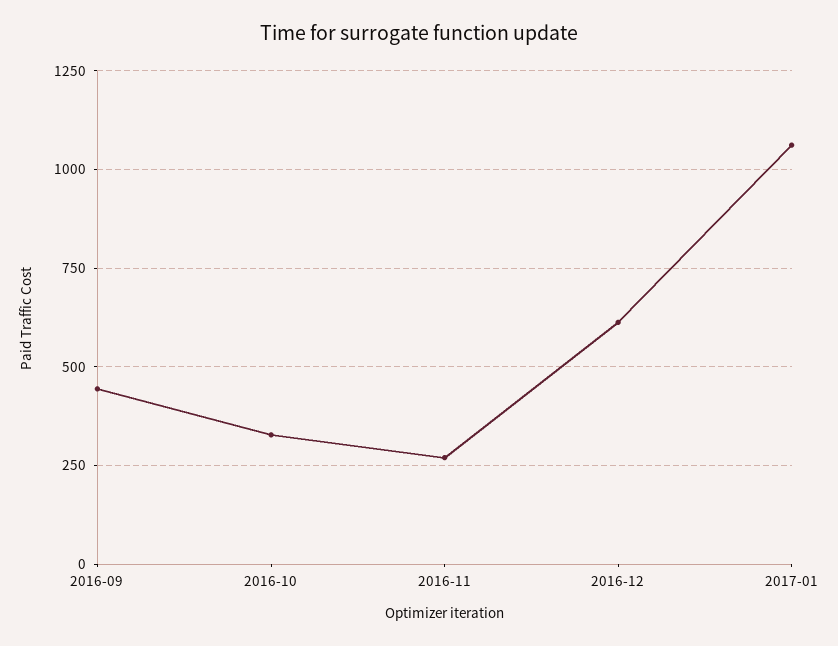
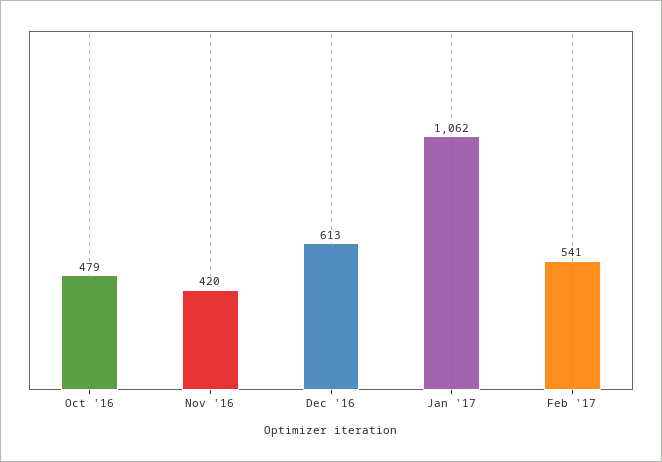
2016-09: 450 -> none
2016-10: 325 -> 479
2016-11: 275 -> 420
Feb '17: none -> 541

